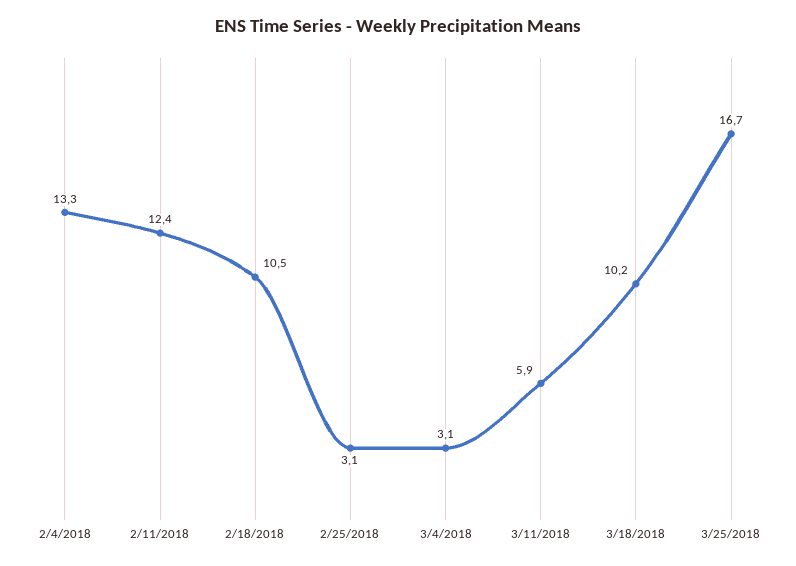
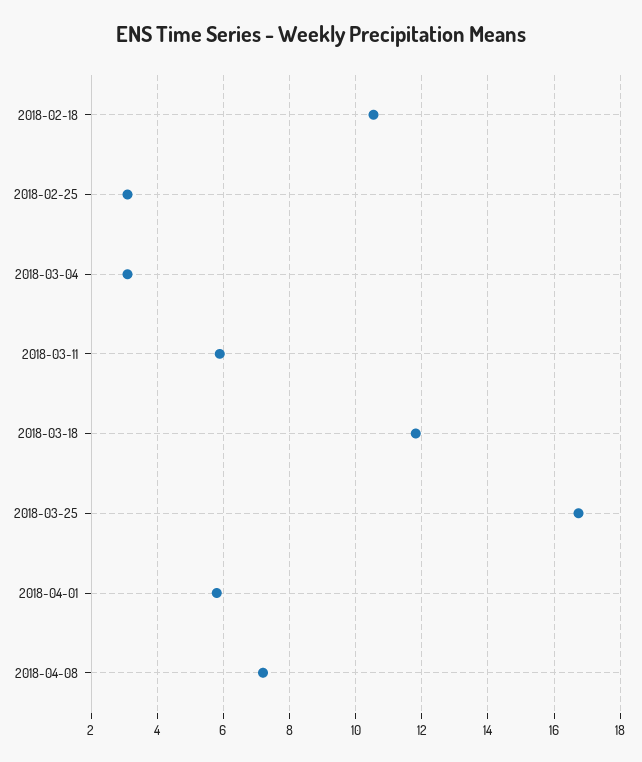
2/4/2018: 13.3 -> none
2/11/2018: 12.4 -> none
3/18/2018: 10.2 -> 11.8
2018-04-01: none -> 5.8
2018-04-08: none -> 7.2

